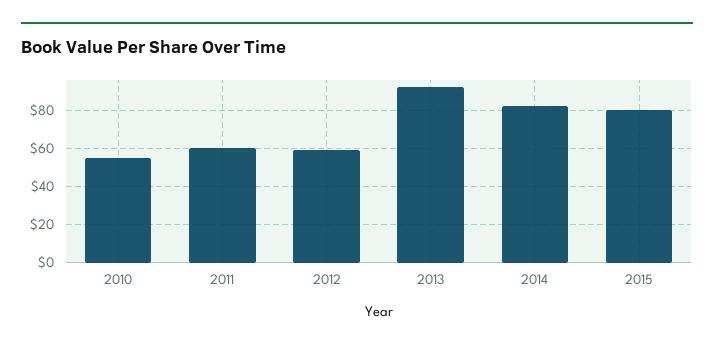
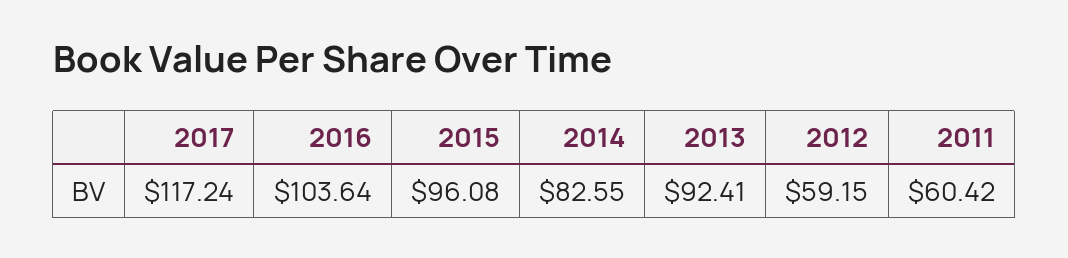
2010: 55 -> none
2015: 80 -> 96.08
2017: none -> 117.24
2016: none -> 103.64

